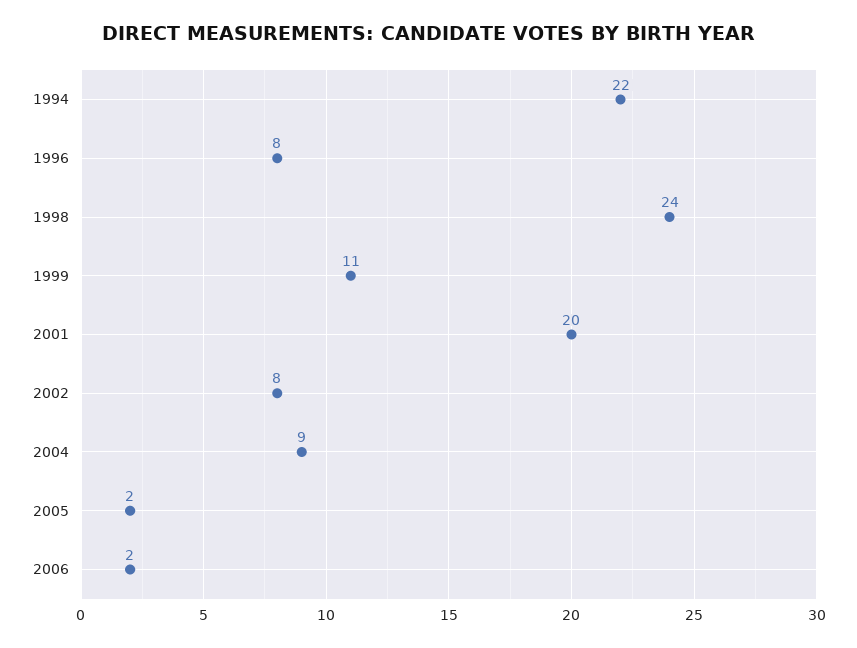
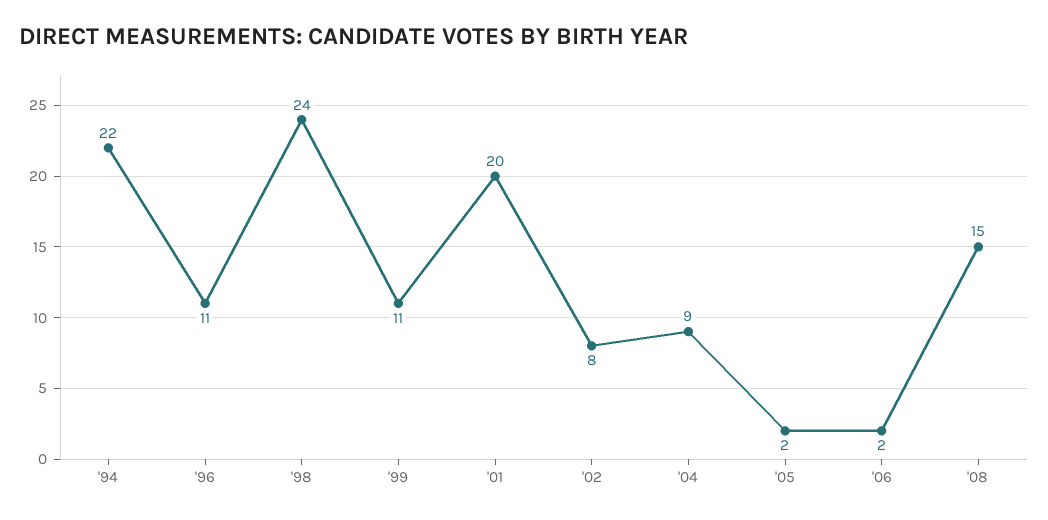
1996: 8 -> 11
'08: none -> 15

